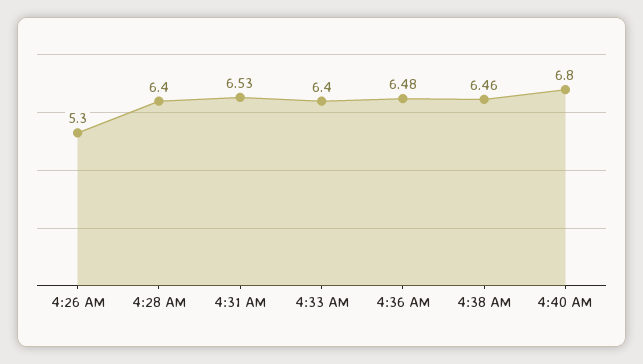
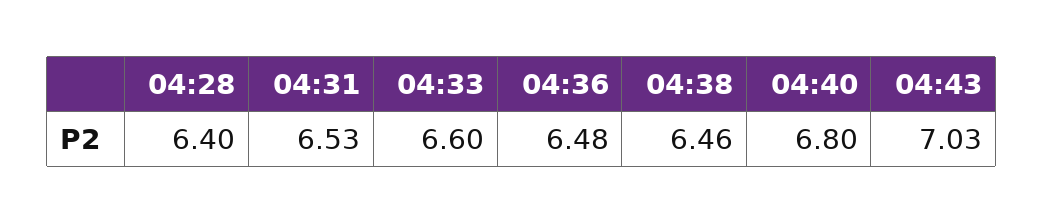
4:26 AM: 5.3 -> none
4:33 AM: 6.4 -> 6.6
04:43: none -> 7.03

